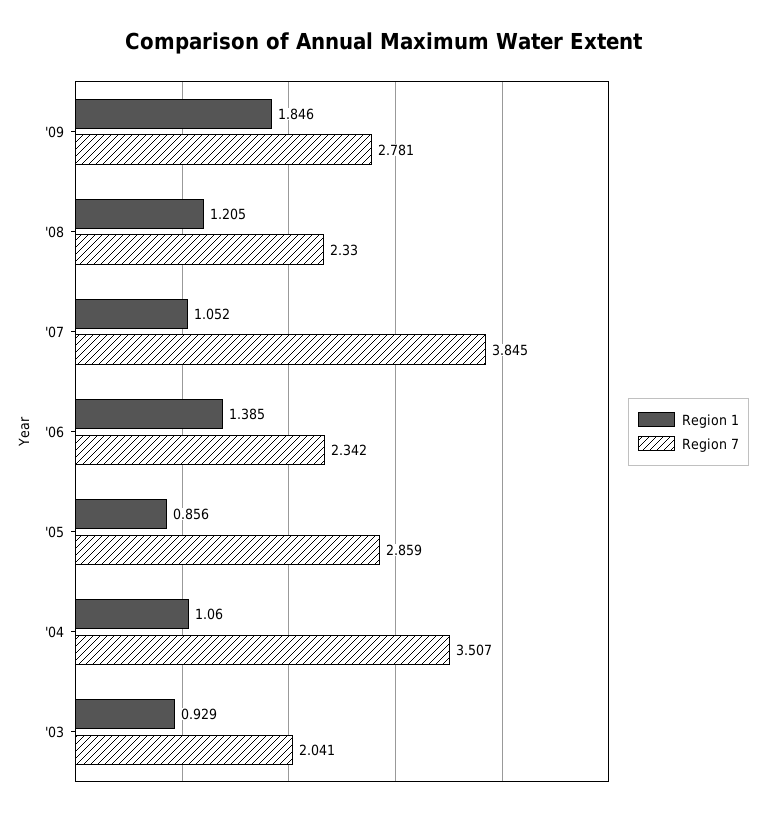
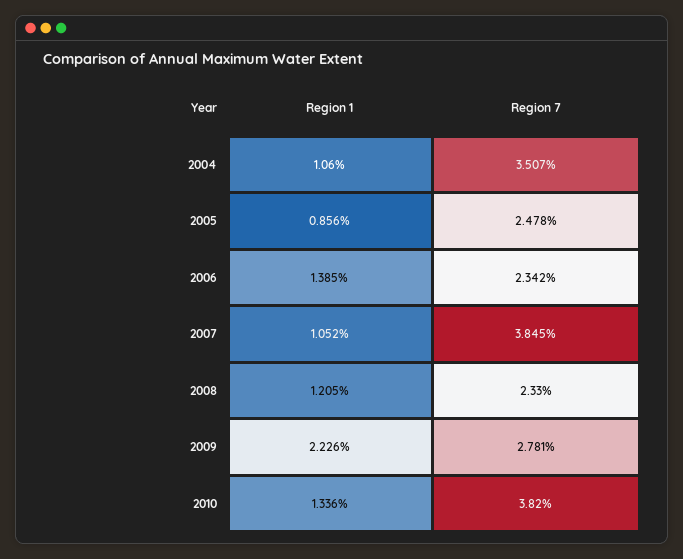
Region 1, '09: 1.846 -> 2.226
Region 7, '05: 2.859 -> 2.478
Region 1, '03: 0.929 -> none
Region 7, '03: 2.041 -> none
Region 1, 2010: none -> 1.336
Region 7, 2010: none -> 3.82

